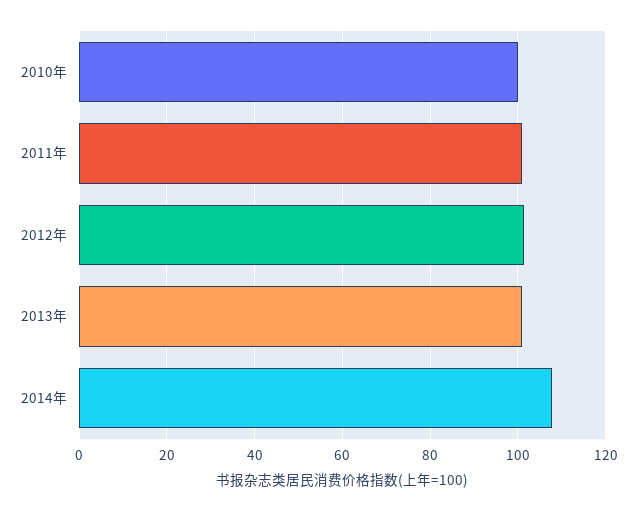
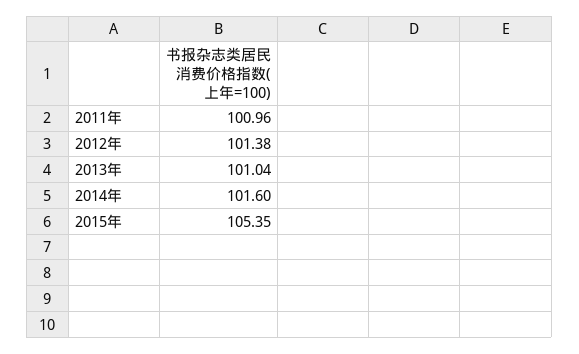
2010年: 100 -> none
2014年: 108 -> 101.6
2015年: none -> 105.35

